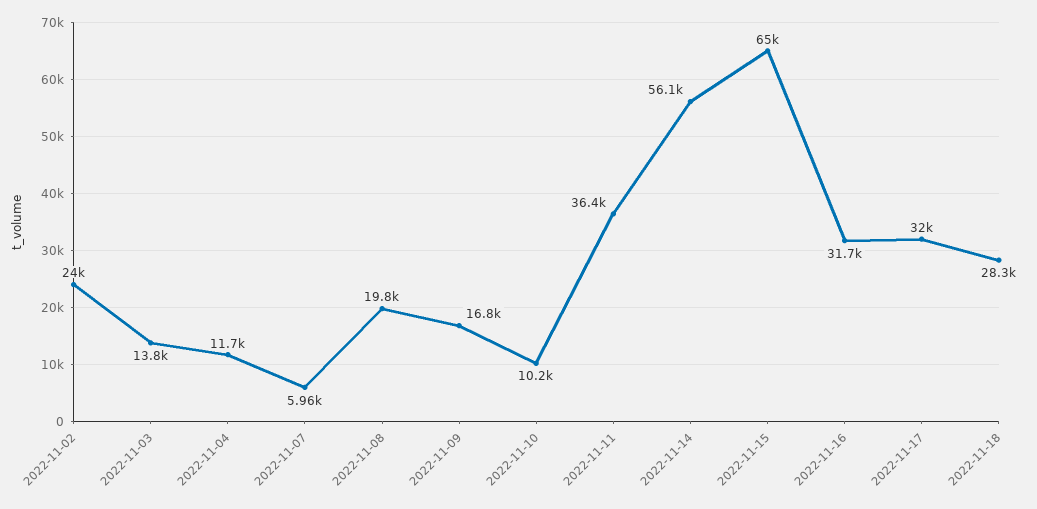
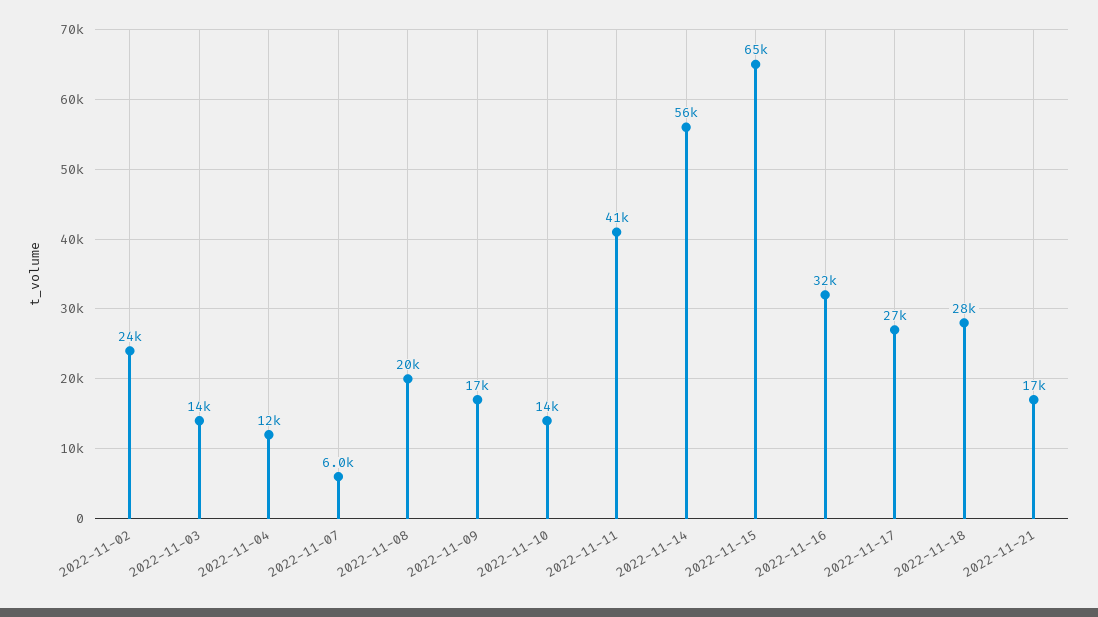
2022-11-10: 10200 -> 14000
2022-11-11: 36400 -> 41000
2022-11-17: 32000 -> 27000
2022-11-21: none -> 17000

